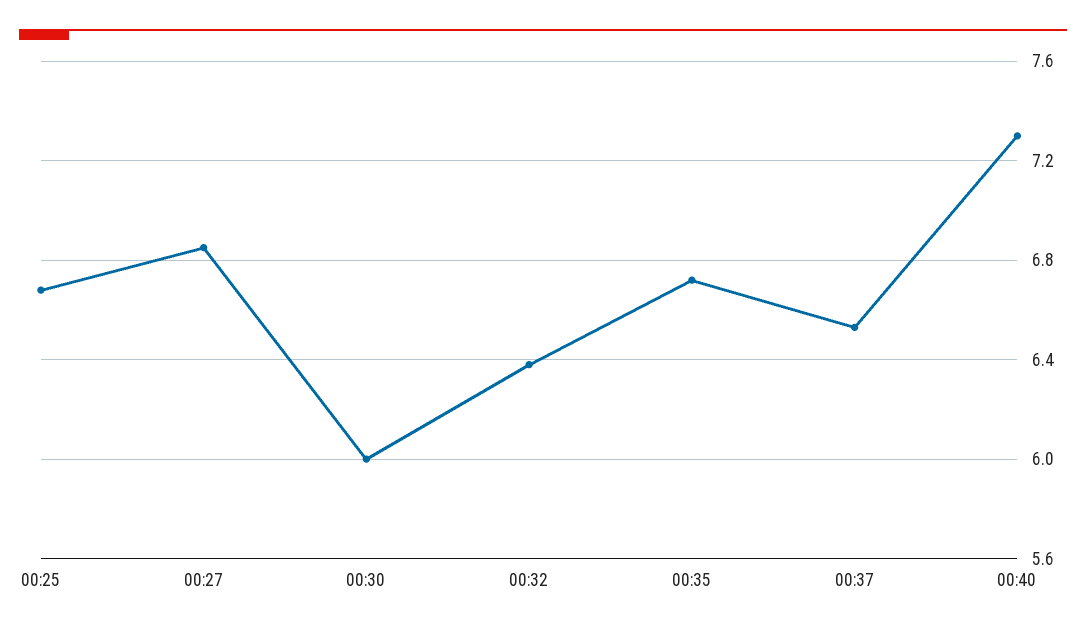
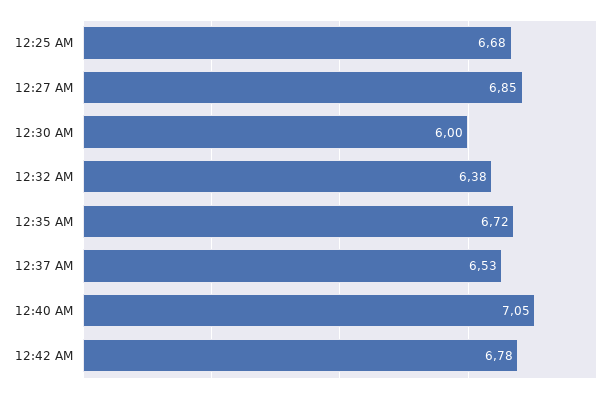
00:40: 7.3 -> 7.05
12:42 AM: none -> 6.78

